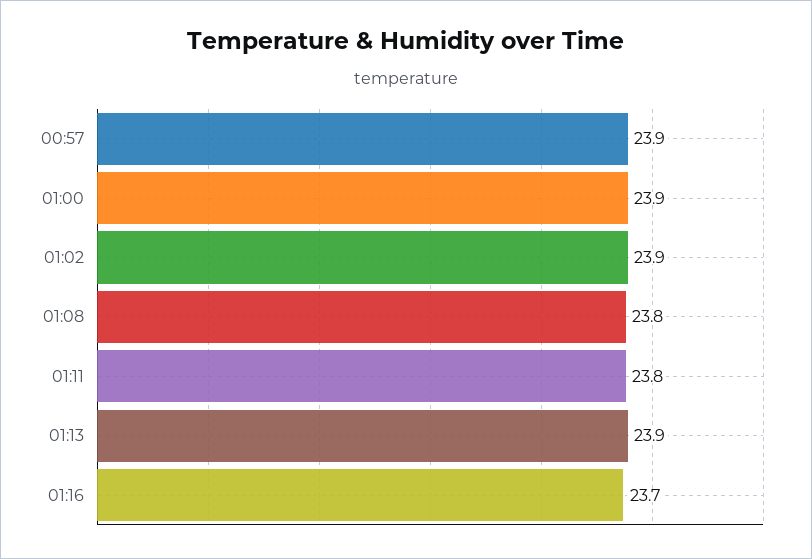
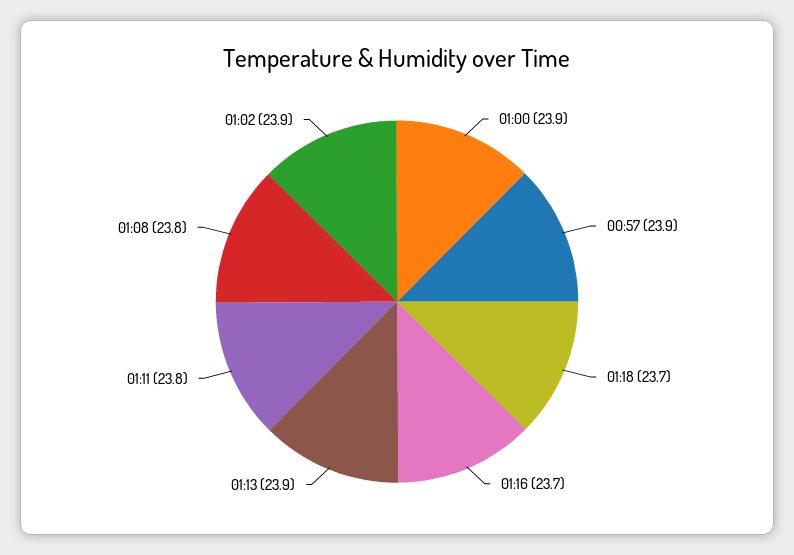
01:18: none -> 23.7

